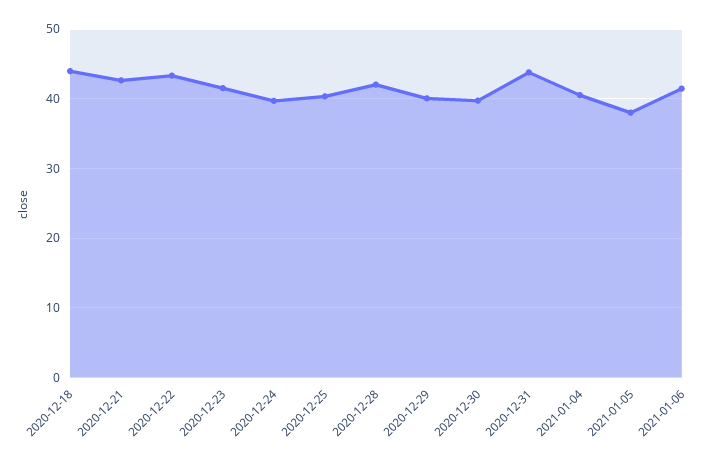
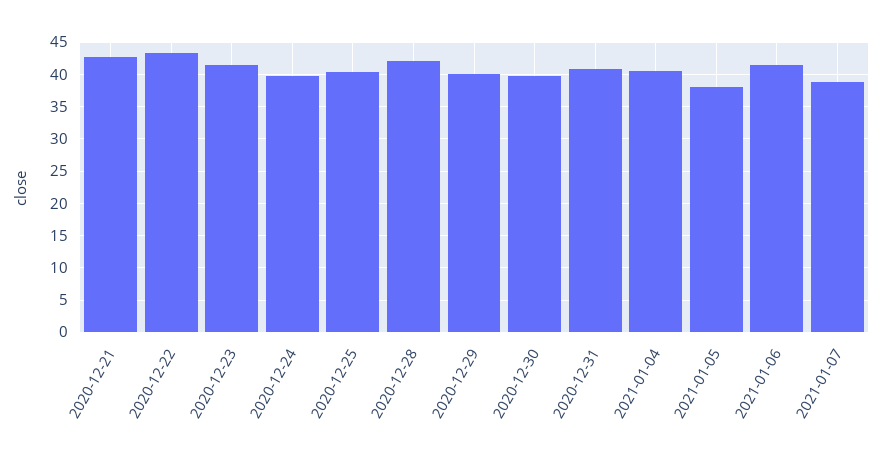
2020-12-18: 44 -> none
2020-12-31: 44 -> 41
2021-01-07: none -> 39

